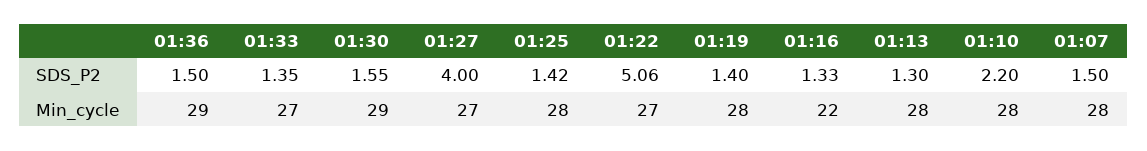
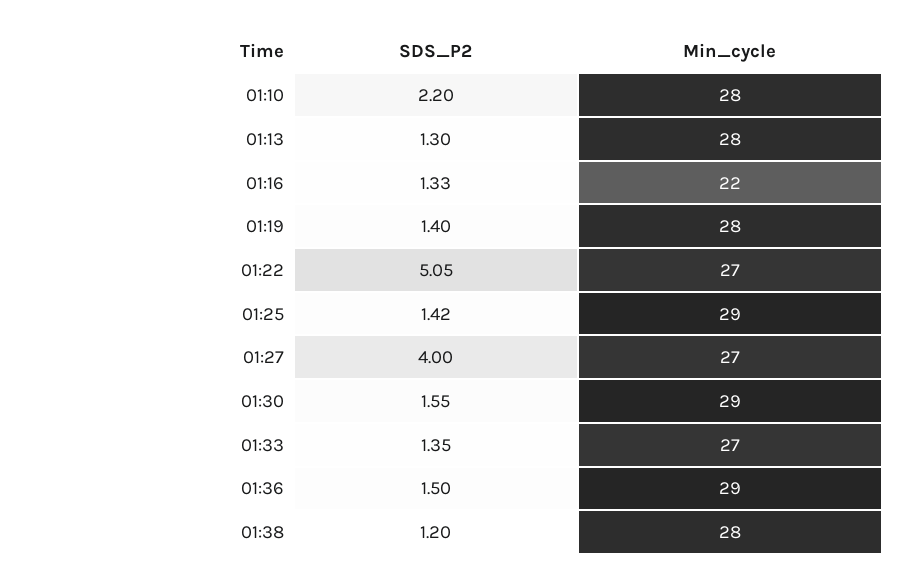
01:22, SDS_P2: 5.06 -> 5.05
01:07, SDS_P2: 1.5 -> none
01:25, Min_cycle: 28 -> 29
01:07, Min_cycle: 28 -> none
01:38, SDS_P2: none -> 1.2
01:38, Min_cycle: none -> 28

